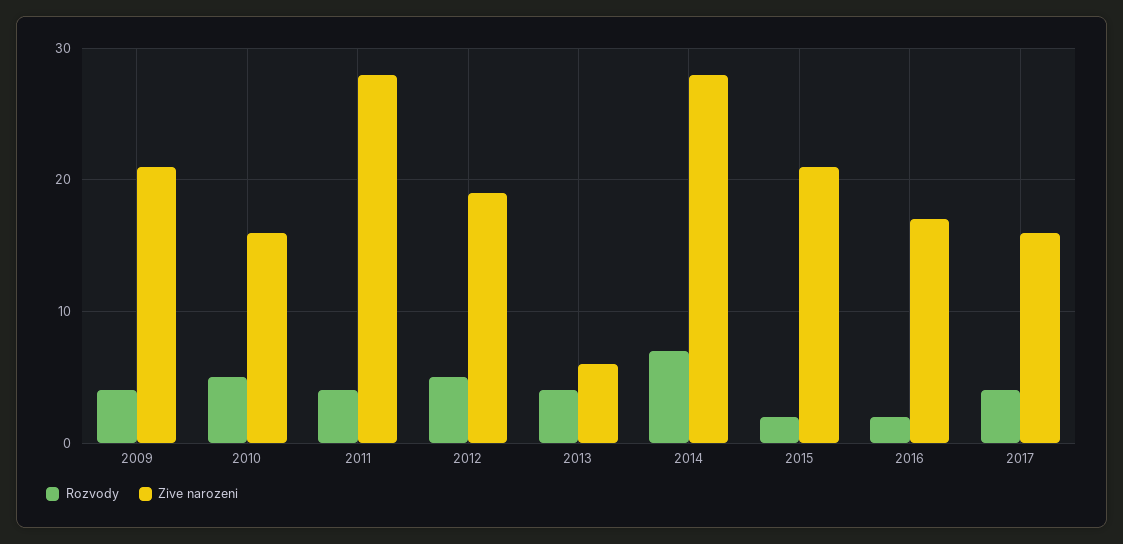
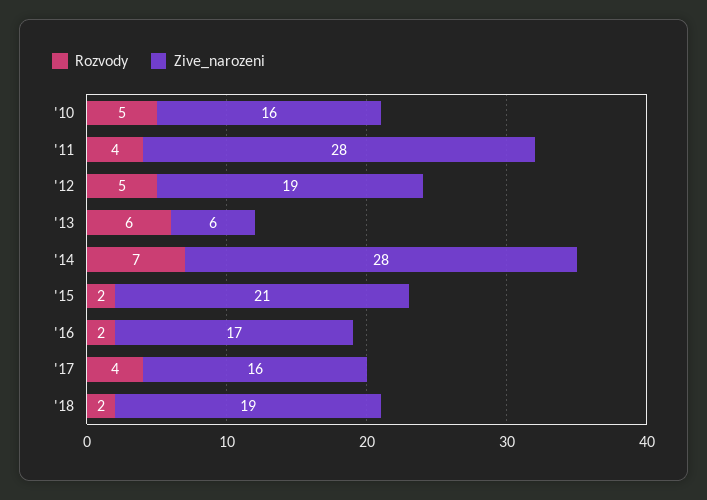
Rozvody, 2009: 4 -> none
Zive narozeni, 2009: 21 -> none
Rozvody, 2013: 4 -> 6
Rozvody, '18: none -> 2
Zive narozeni, '18: none -> 19

